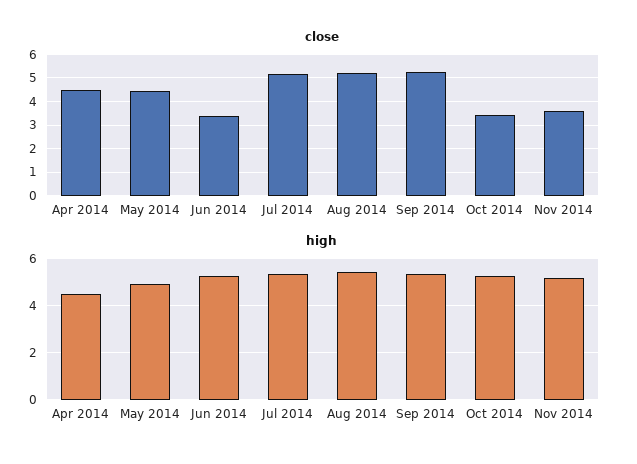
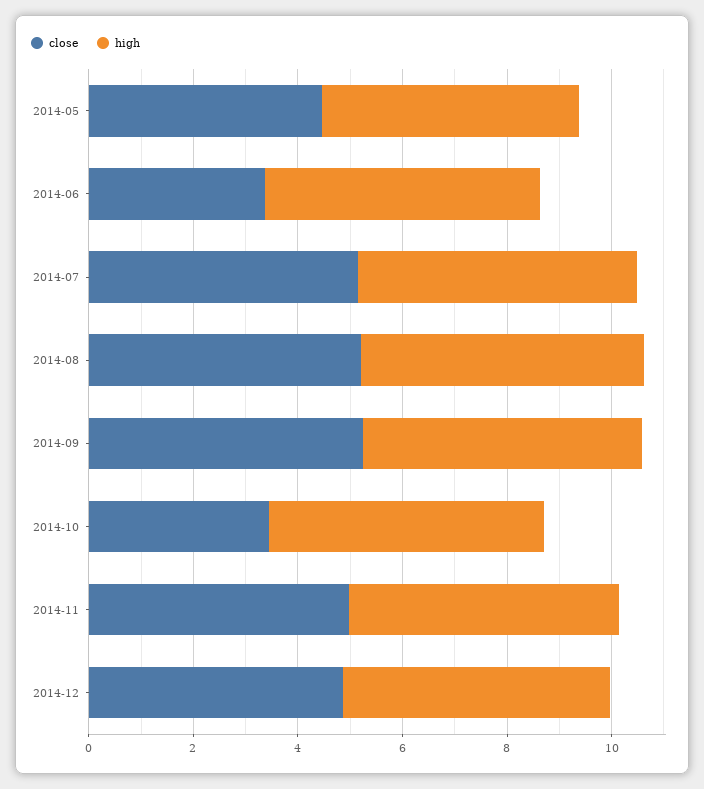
close, Apr 2014: 4.5 -> none
close, Nov 2014: 3.5 -> 5
high, Apr 2014: 4.5 -> none
close, 2014-12: none -> 5
high, 2014-12: none -> 5

